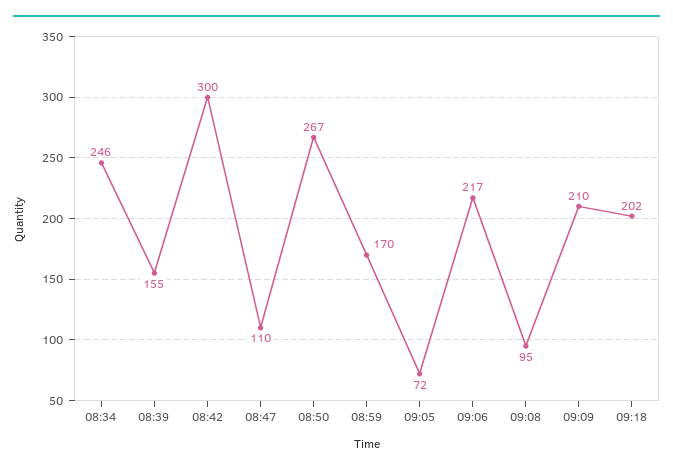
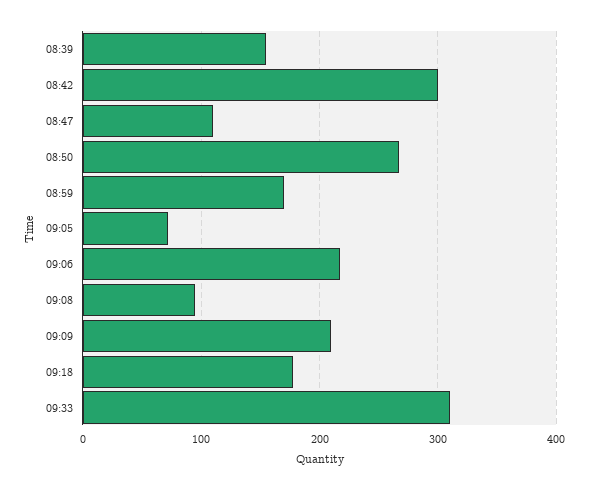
08:34: 246 -> none
09:18: 202 -> 180
09:33: none -> 310

